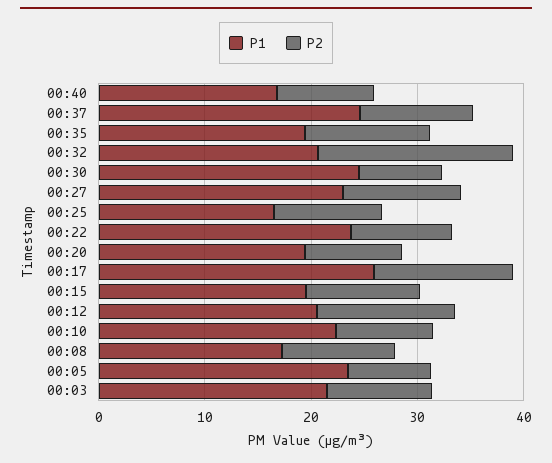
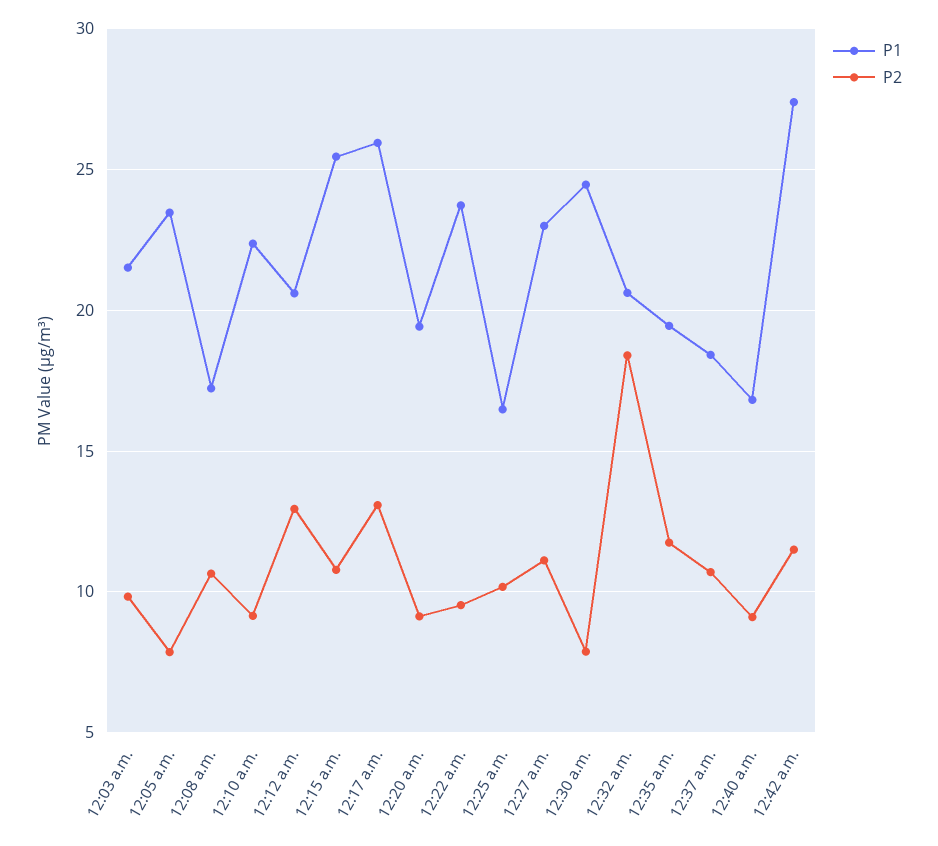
P1, 00:37: 24 -> 18.5
P1, 00:15: 20 -> 25.5
P1, 12:42 a.m.: none -> 27.5
P2, 12:42 a.m.: none -> 11.5

